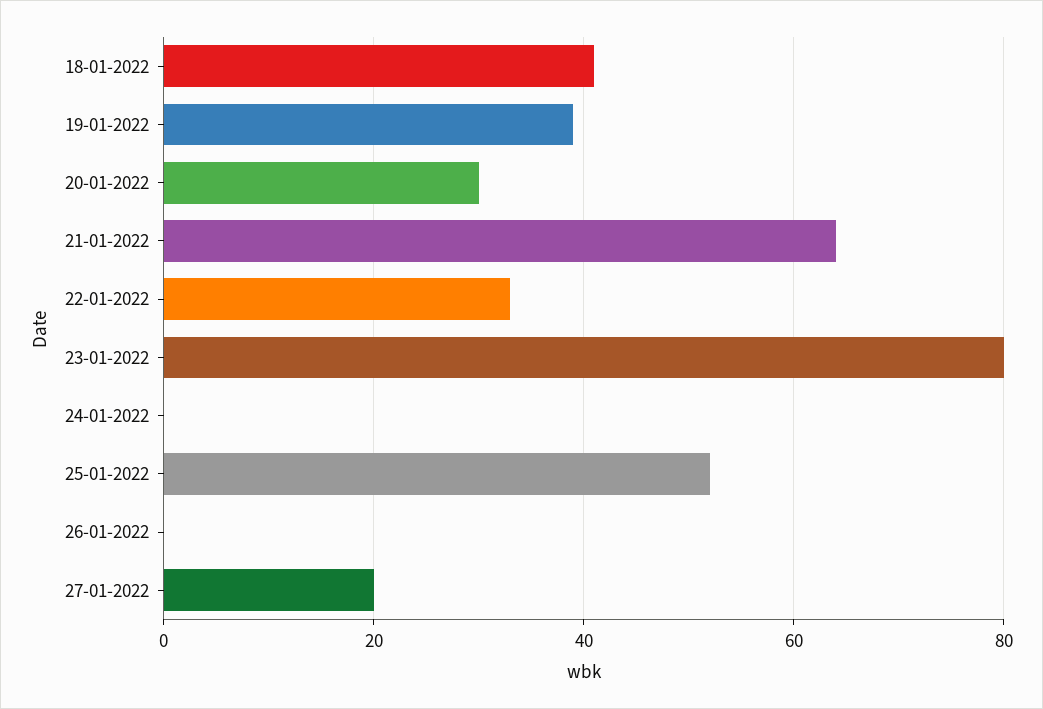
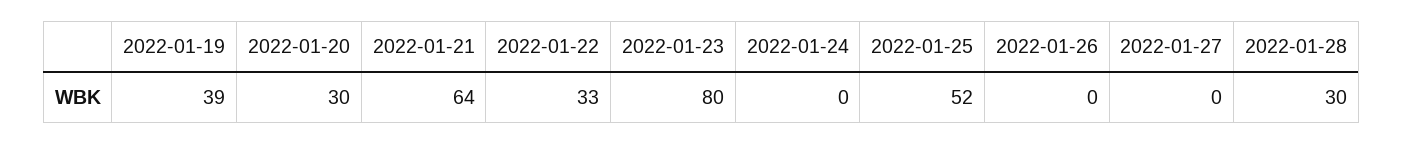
18-01-2022: 40 -> none
27-01-2022: 20 -> 0
2022-01-28: none -> 30

